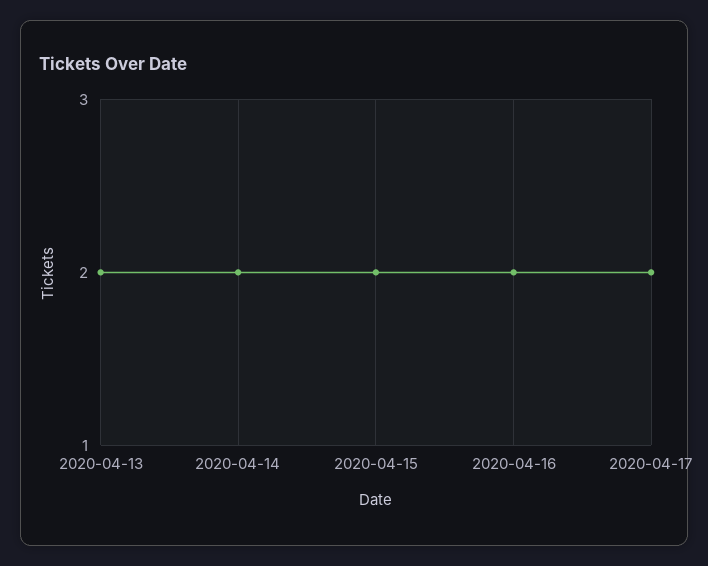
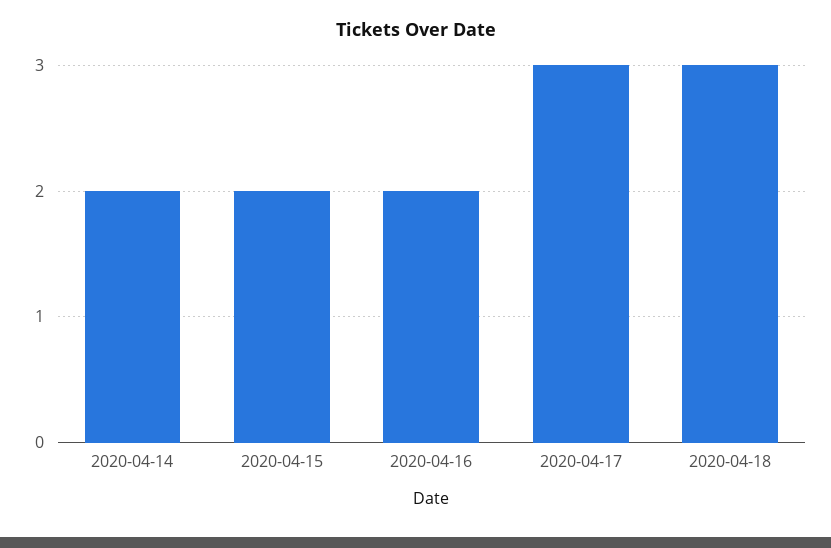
2020-04-13: 2 -> none
2020-04-17: 2 -> 3
2020-04-18: none -> 3

